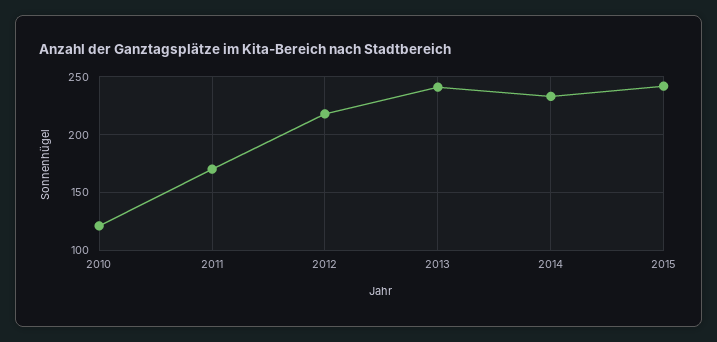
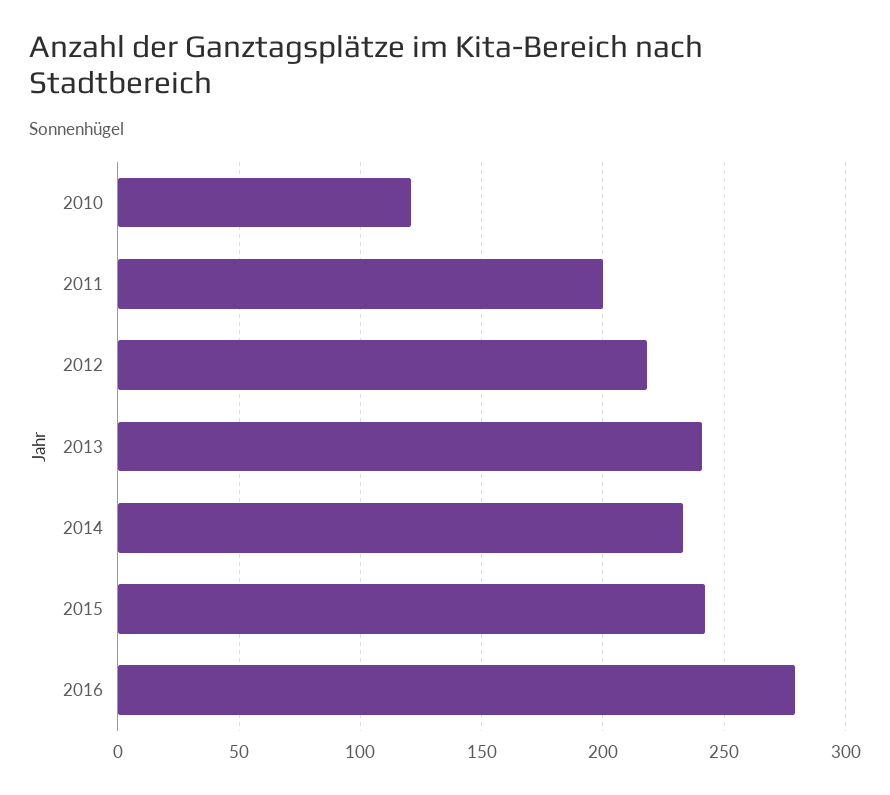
2011: 170 -> 200
2016: none -> 280

